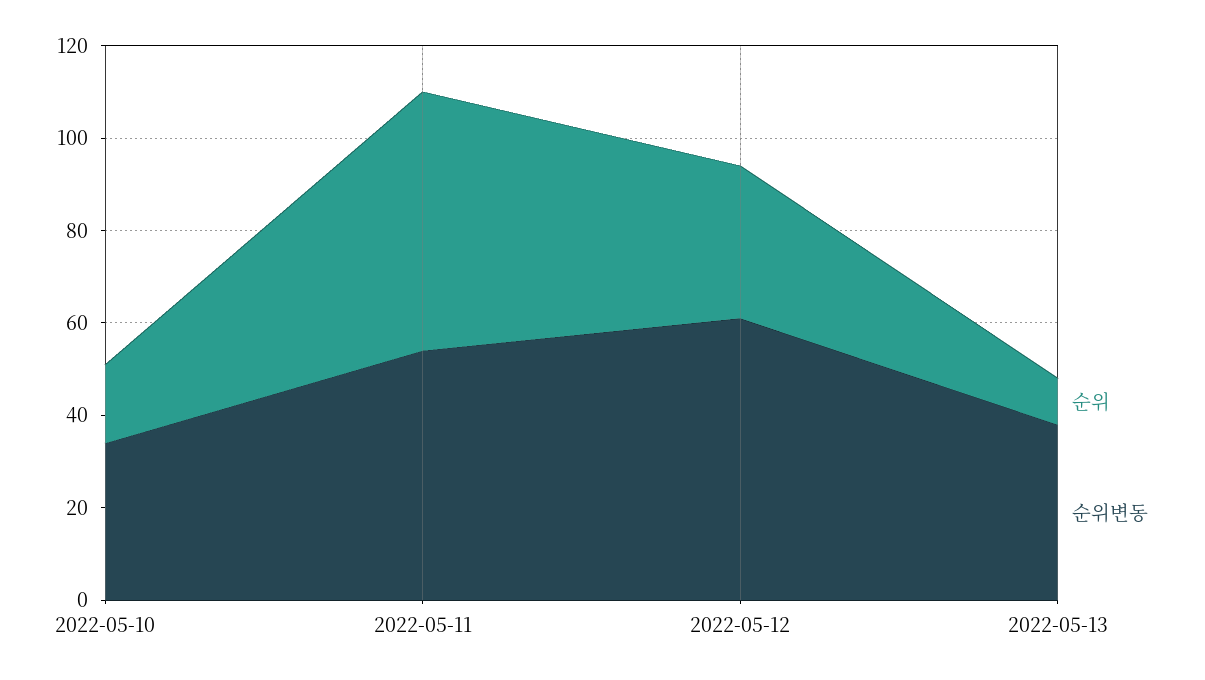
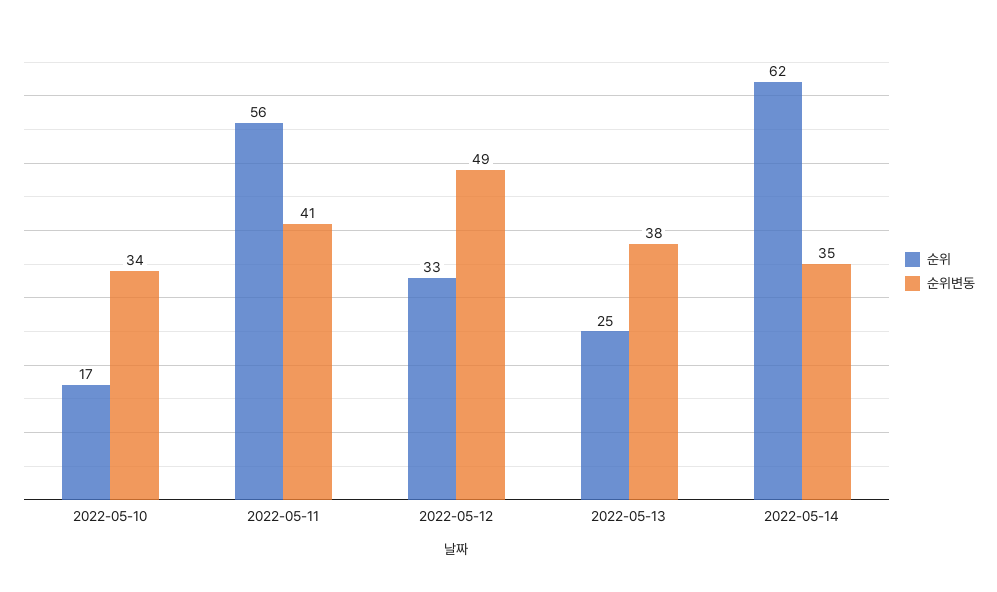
순위변동, 2022-05-11: 55 -> 41
순위변동, 2022-05-12: 60 -> 49
순위, 2022-05-13: 10 -> 25
순위, 2022-05-14: none -> 62
순위변동, 2022-05-14: none -> 35

